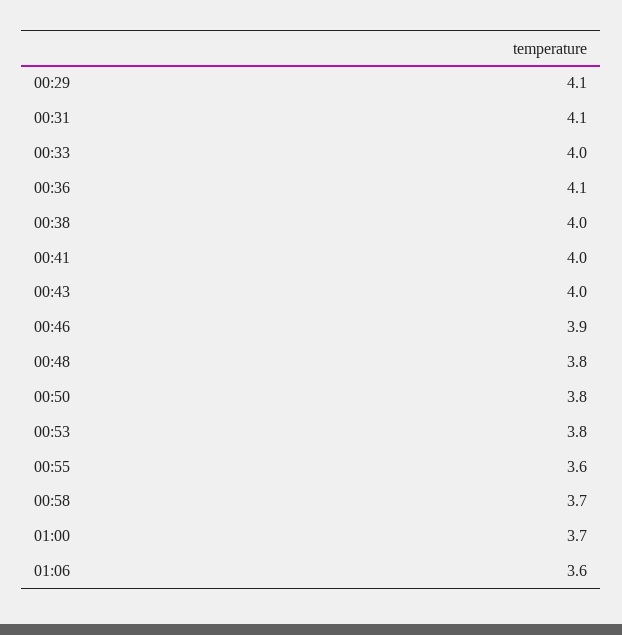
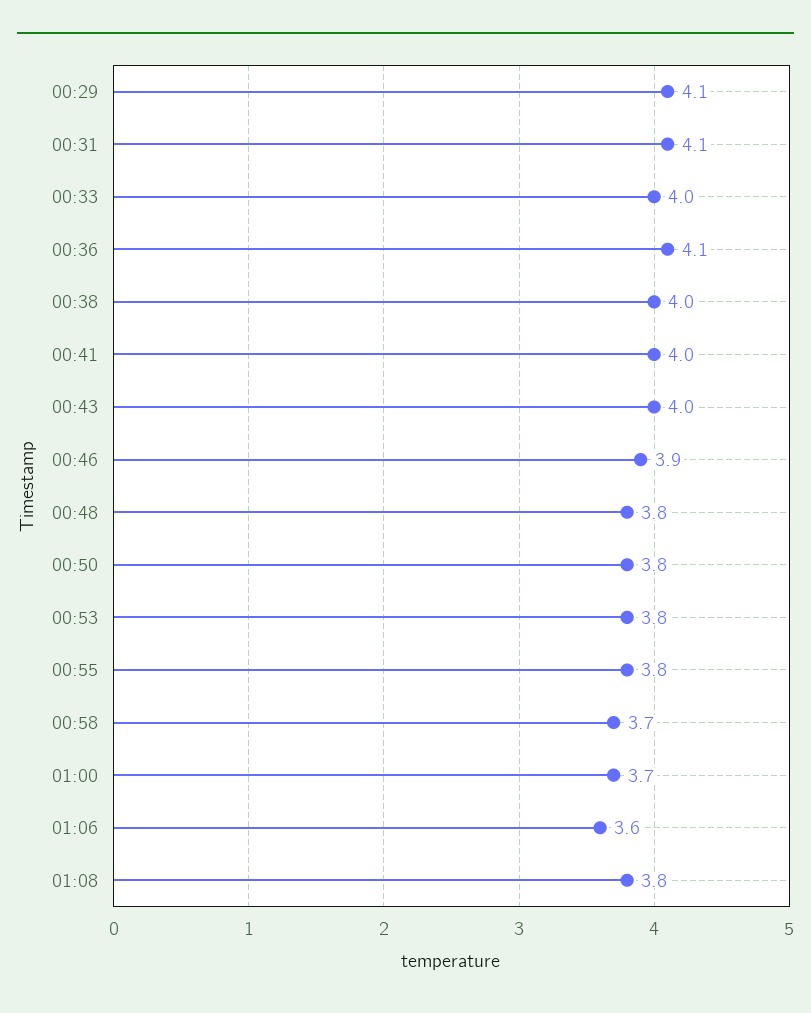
00:55: 3.6 -> 3.8
01:08: none -> 3.8

